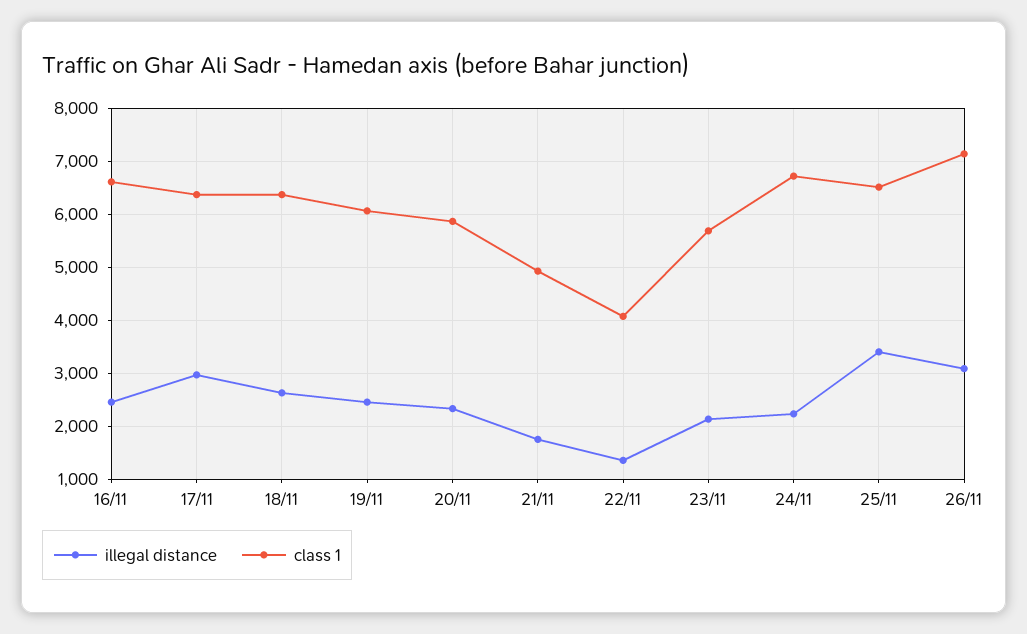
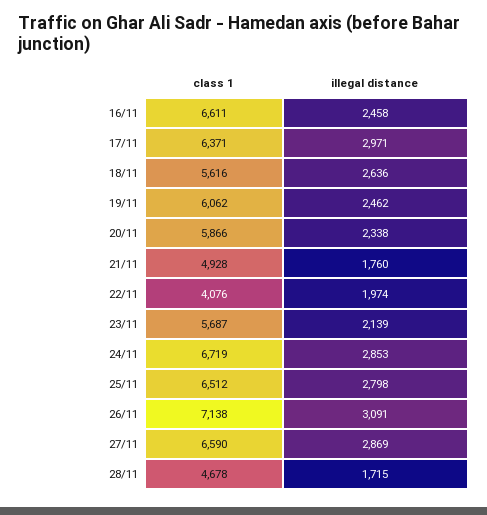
class 1, 18/11: 6400 -> 5616
illegal distance, 22/11: 1400 -> 1974
illegal distance, 24/11: 2200 -> 2853
illegal distance, 25/11: 3400 -> 2798
class 1, 27/11: none -> 6590
illegal distance, 27/11: none -> 2869
class 1, 28/11: none -> 4678
illegal distance, 28/11: none -> 1715

